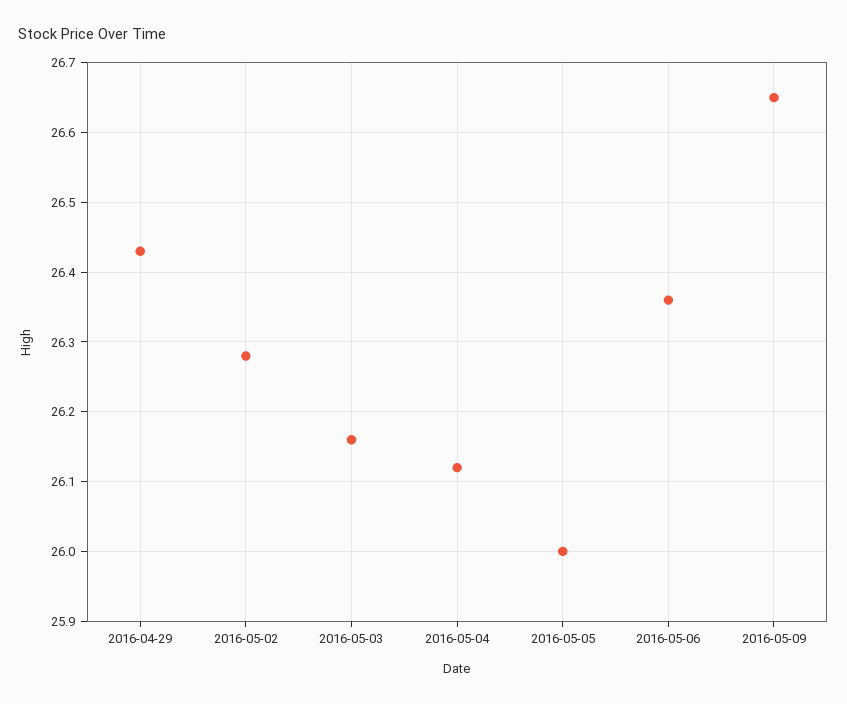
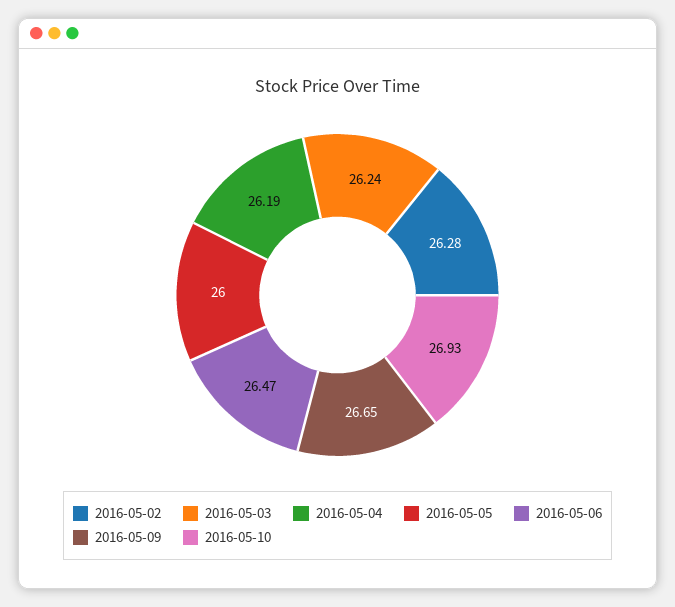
2016-04-29: 26.43 -> none
2016-05-03: 26.16 -> 26.24
2016-05-04: 26.12 -> 26.19
2016-05-06: 26.36 -> 26.47
2016-05-10: none -> 26.93

